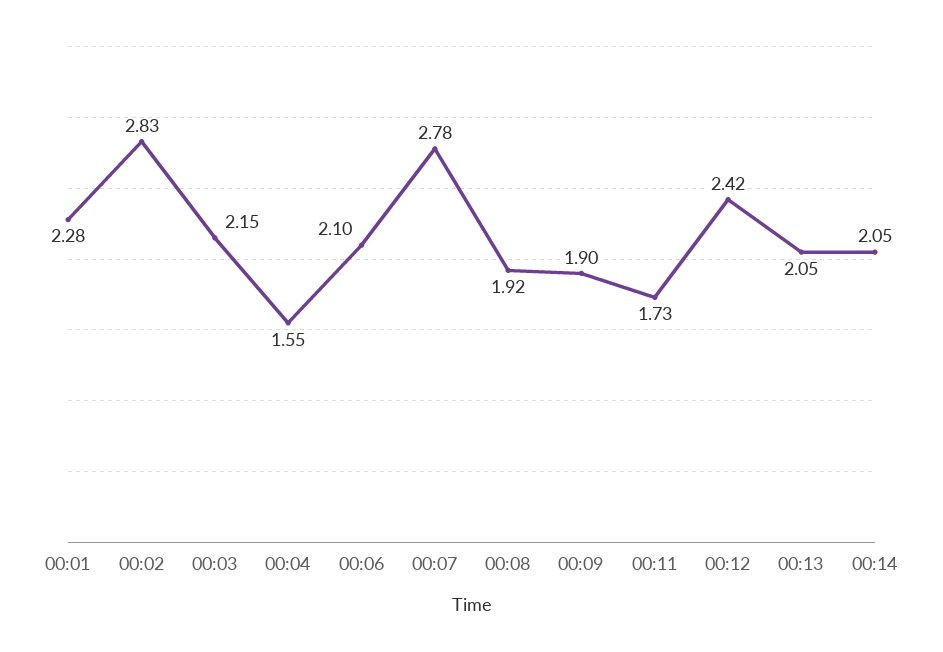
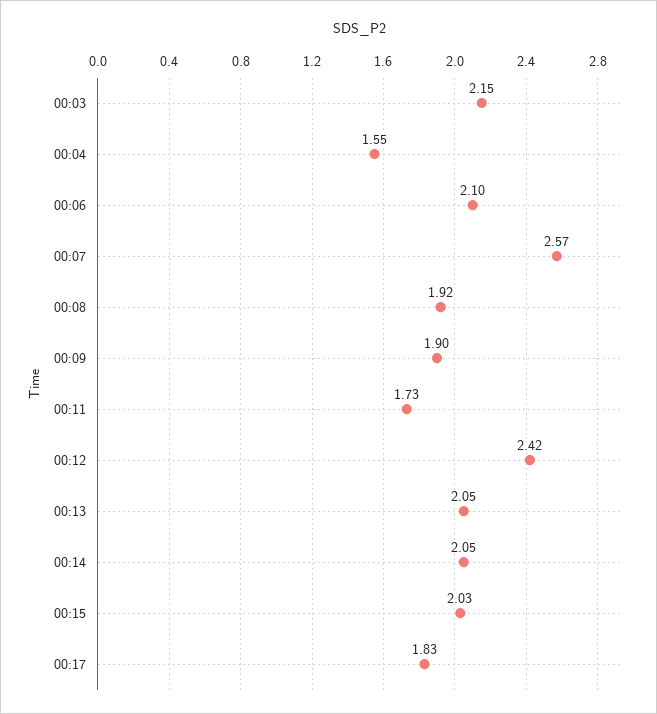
00:01: 2.28 -> none
00:02: 2.83 -> none
00:07: 2.78 -> 2.57
00:15: none -> 2.03
00:17: none -> 1.83

